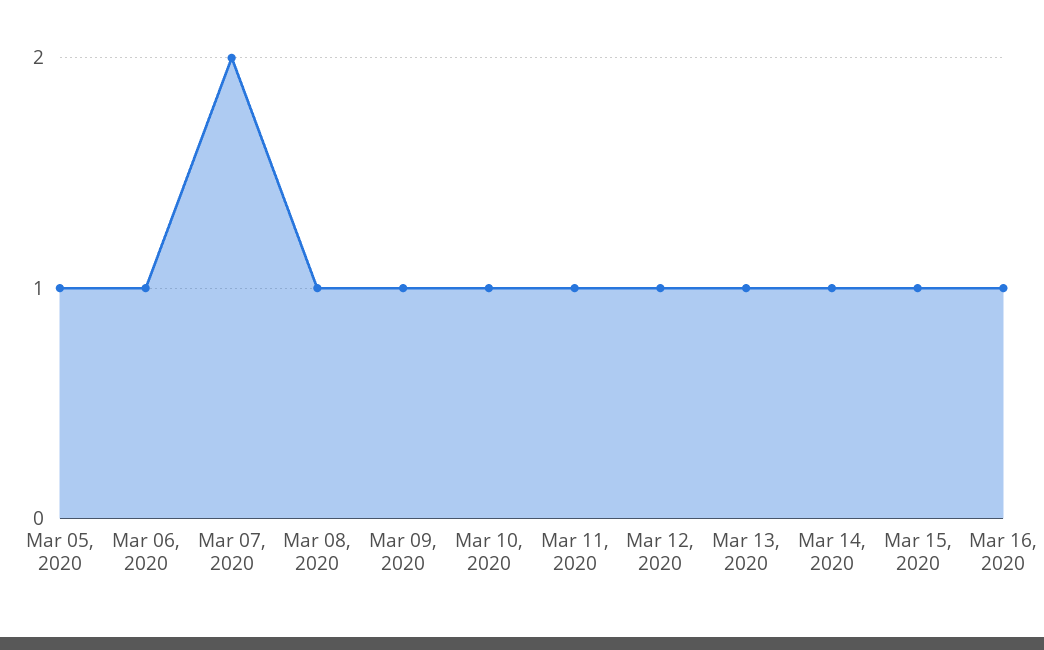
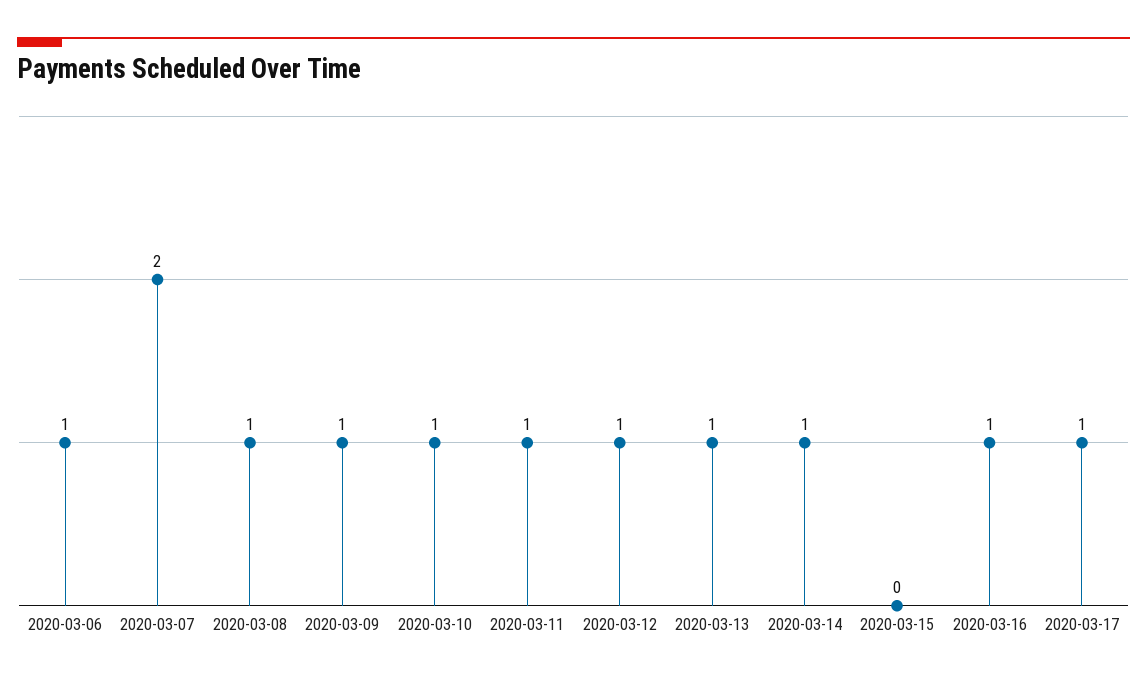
Mar 05, 2020: 1 -> none
Mar 15, 2020: 1 -> 0
2020-03-17: none -> 1

